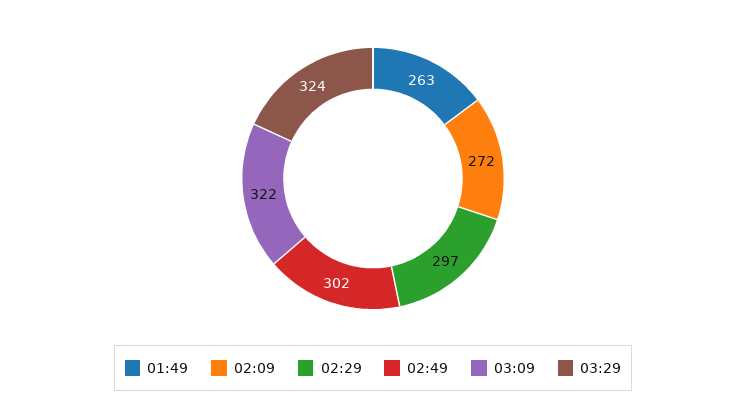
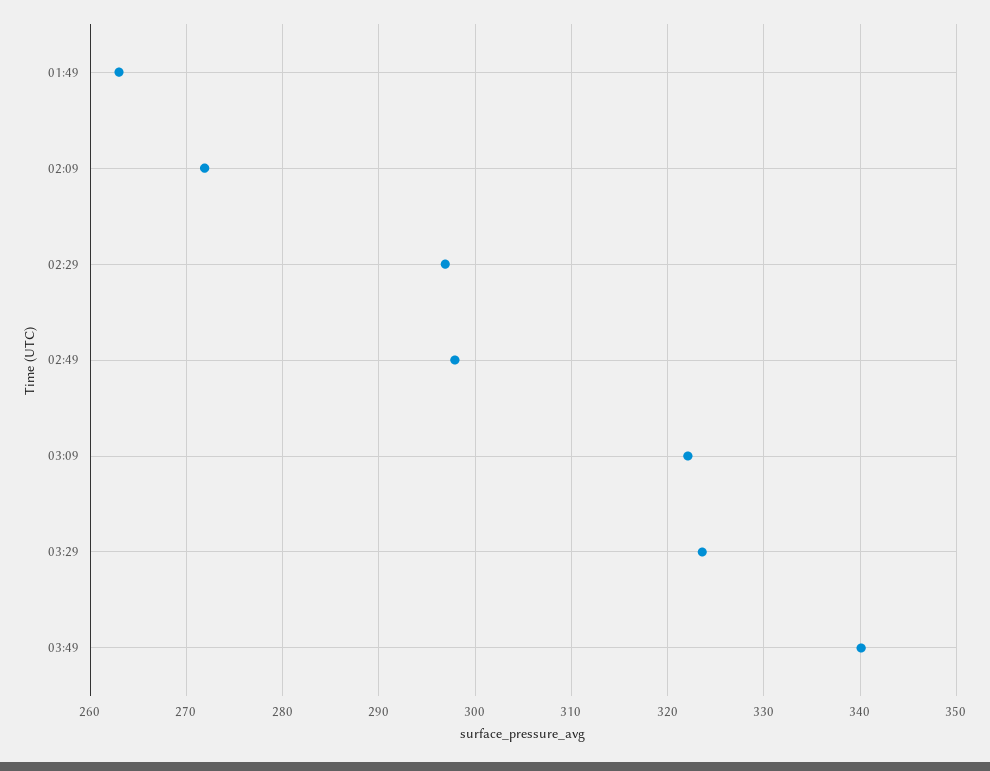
02:49: 302 -> 298
03:49: none -> 340

